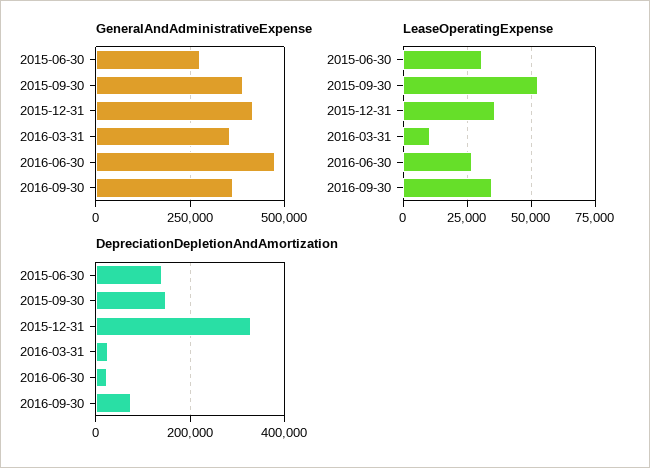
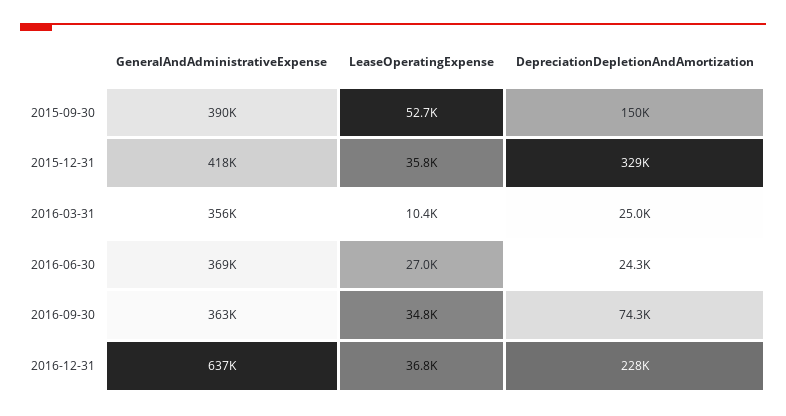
GeneralAndAdministrativeExpense, 2015-06-30: 275000 -> none
GeneralAndAdministrativeExpense, 2016-06-30: 475000 -> 369000
LeaseOperatingExpense, 2015-06-30: 30000 -> none
DepreciationDepletionAndAmortization, 2015-06-30: 140000 -> none
GeneralAndAdministrativeExpense, 2016-12-31: none -> 637000
LeaseOperatingExpense, 2016-12-31: none -> 36800
DepreciationDepletionAndAmortization, 2016-12-31: none -> 228000

